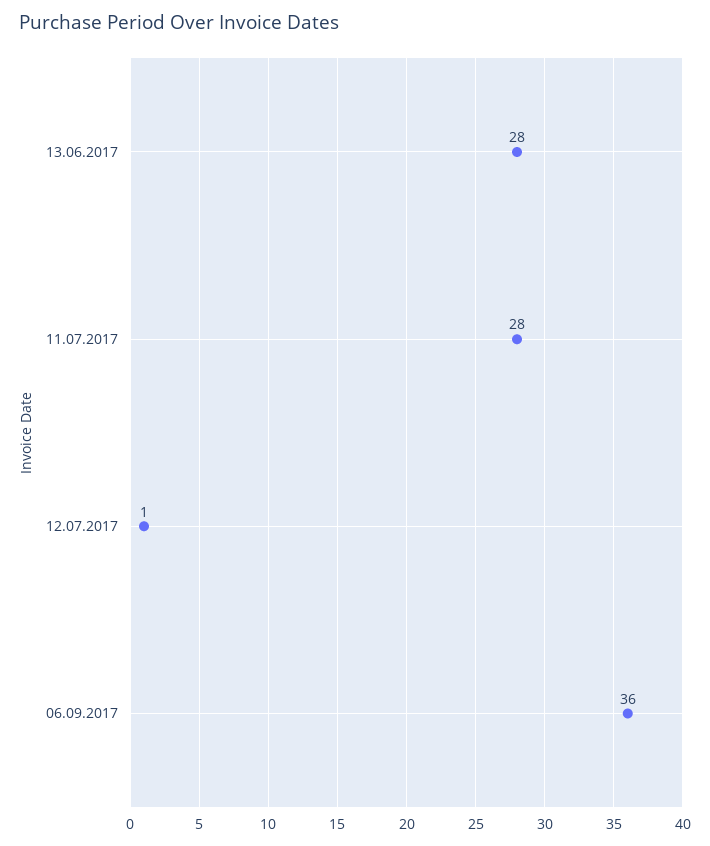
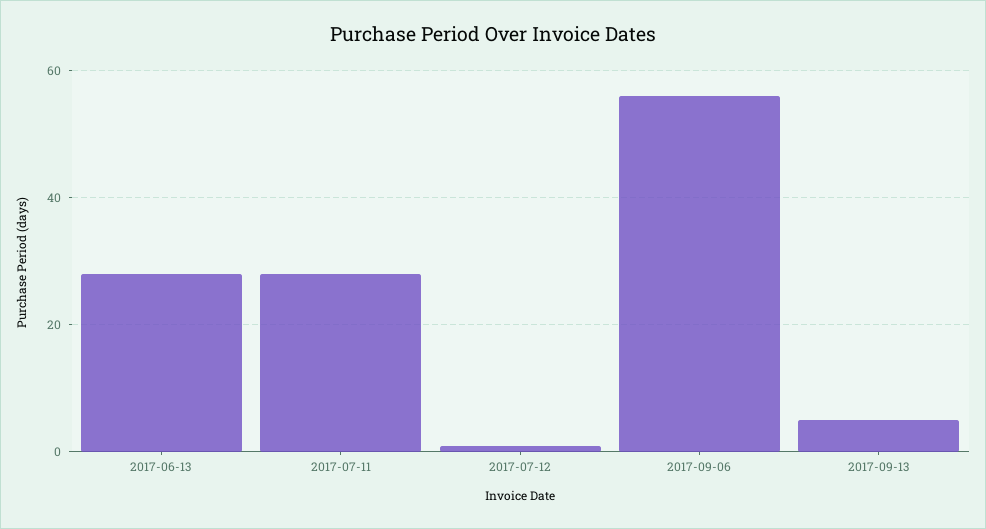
06.09.2017: 36 -> 55
2017-09-13: none -> 5

